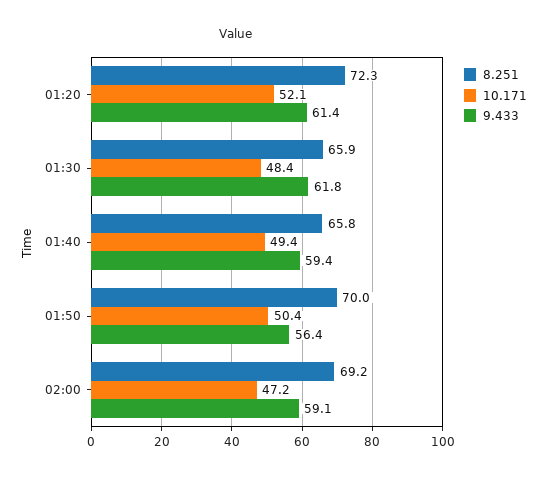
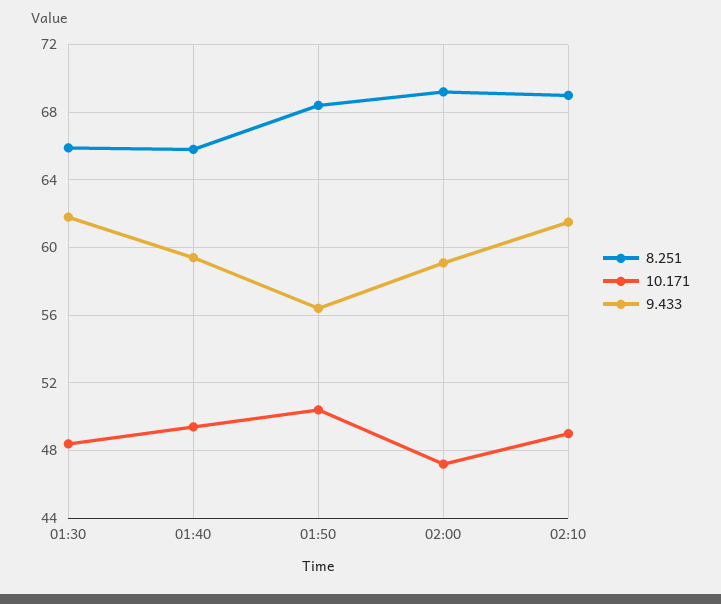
8.251, 01:20: 72.3 -> none
10.171, 01:20: 52.1 -> none
9.433, 01:20: 61.4 -> none
8.251, 01:50: 70 -> 68.5
8.251, 02:10: none -> 69
10.171, 02:10: none -> 49
9.433, 02:10: none -> 61.5

